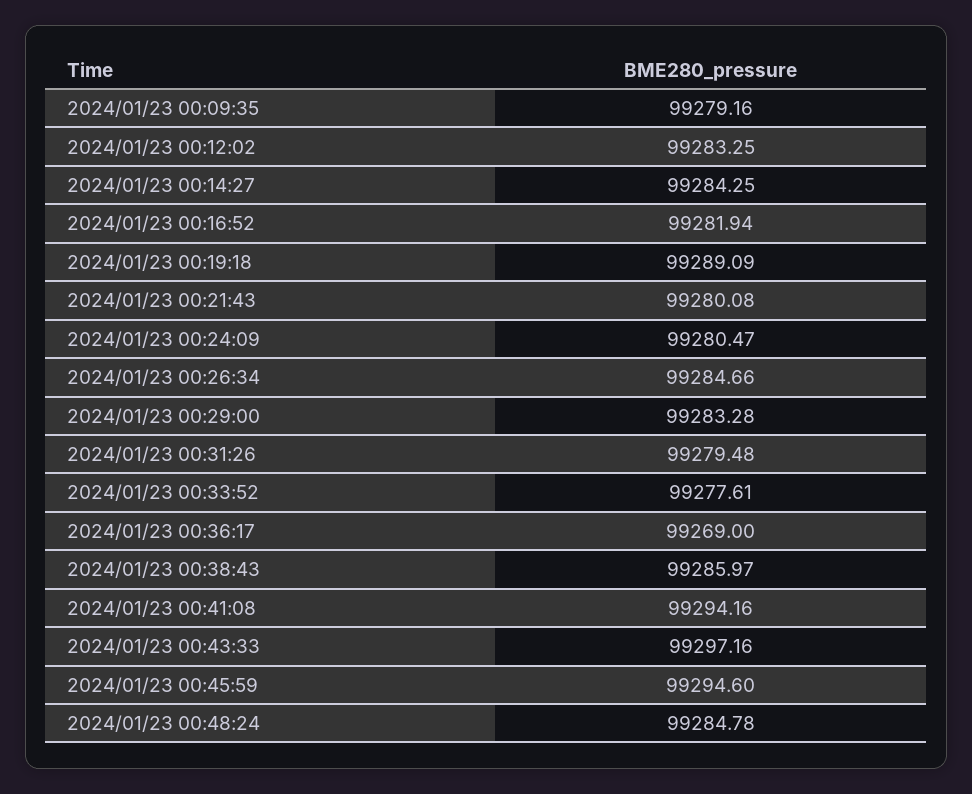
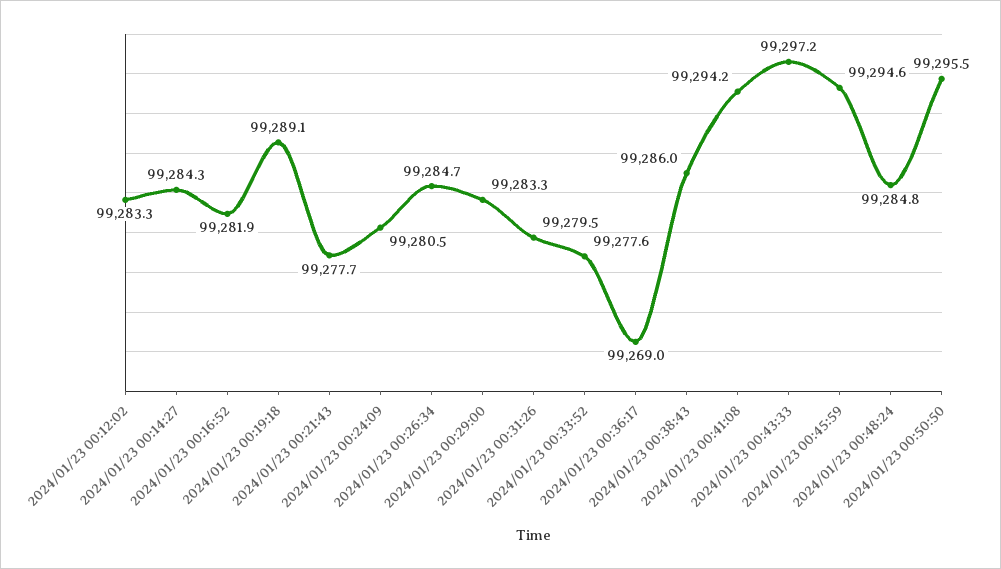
2024/01/23 00:09:35: 99279.16 -> none
2024/01/23 00:21:43: 99280.08 -> 99277.7
2024/01/23 00:50:50: none -> 99295.5

